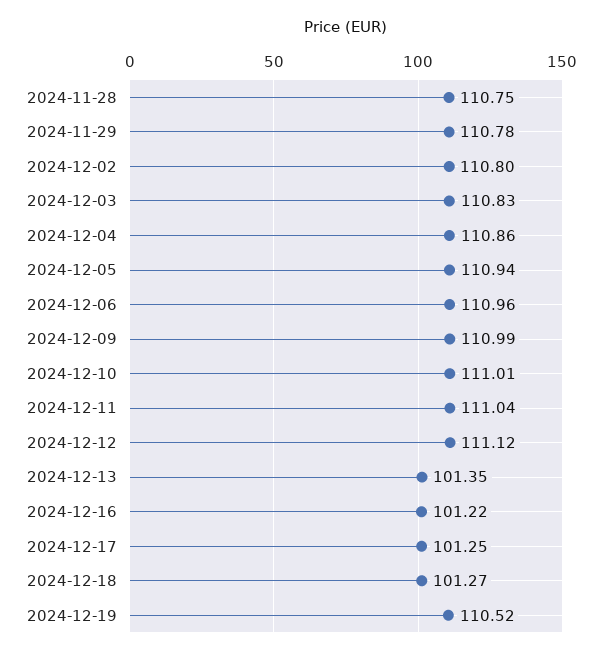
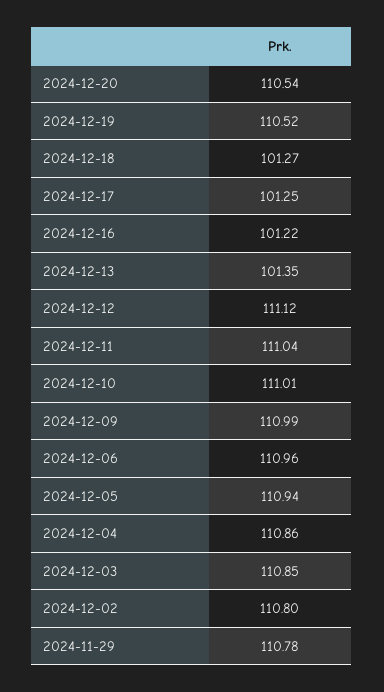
2024-11-28: 110.75 -> none
2024-12-03: 110.83 -> 110.85
2024-12-20: none -> 110.54

